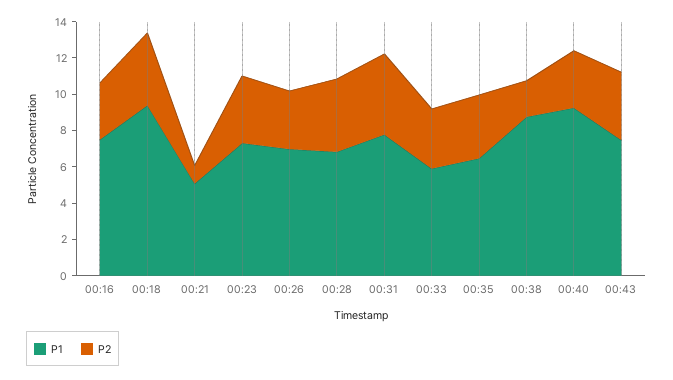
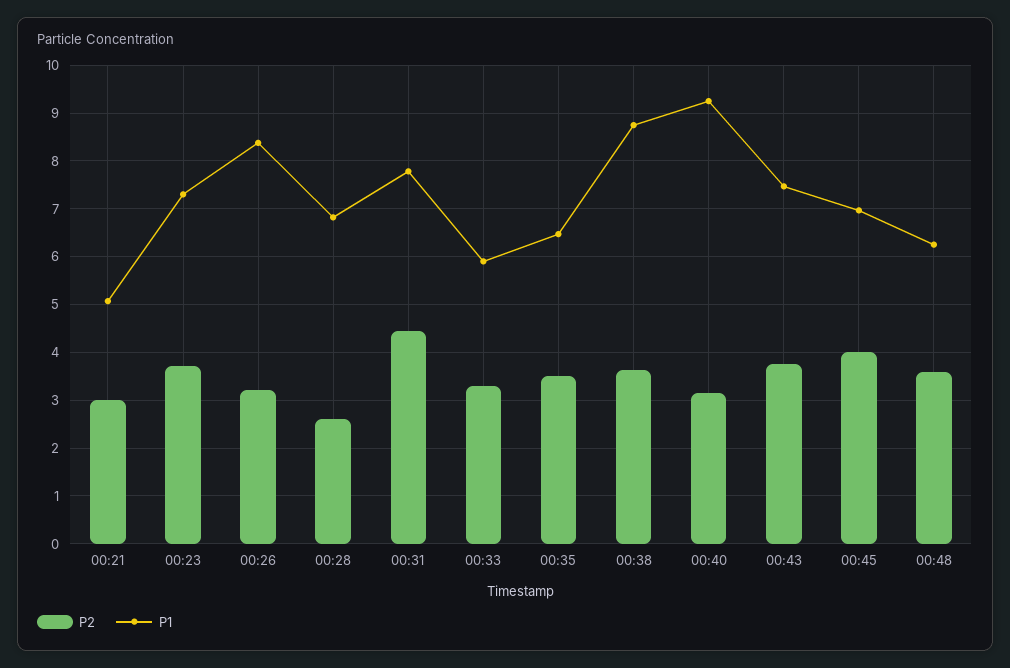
P1, 00:16: 7.5 -> none
P2, 00:16: 3 -> none
P1, 00:18: 9.5 -> none
P2, 00:18: 4 -> none
P2, 00:21: 1 -> 3
P1, 00:26: 7 -> 8.4
P2, 00:28: 4 -> 2.6
P2, 00:38: 2 -> 3.6
P2, 00:45: none -> 4
P1, 00:45: none -> 7
P2, 00:48: none -> 3.6
P1, 00:48: none -> 6.2

